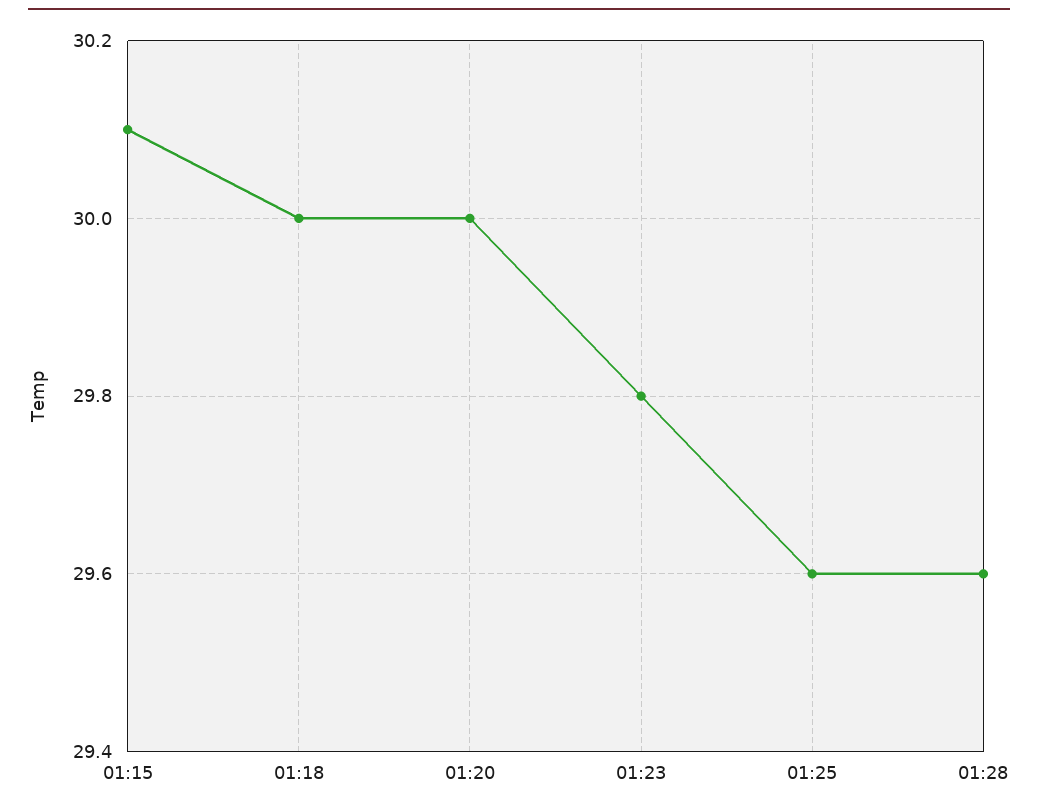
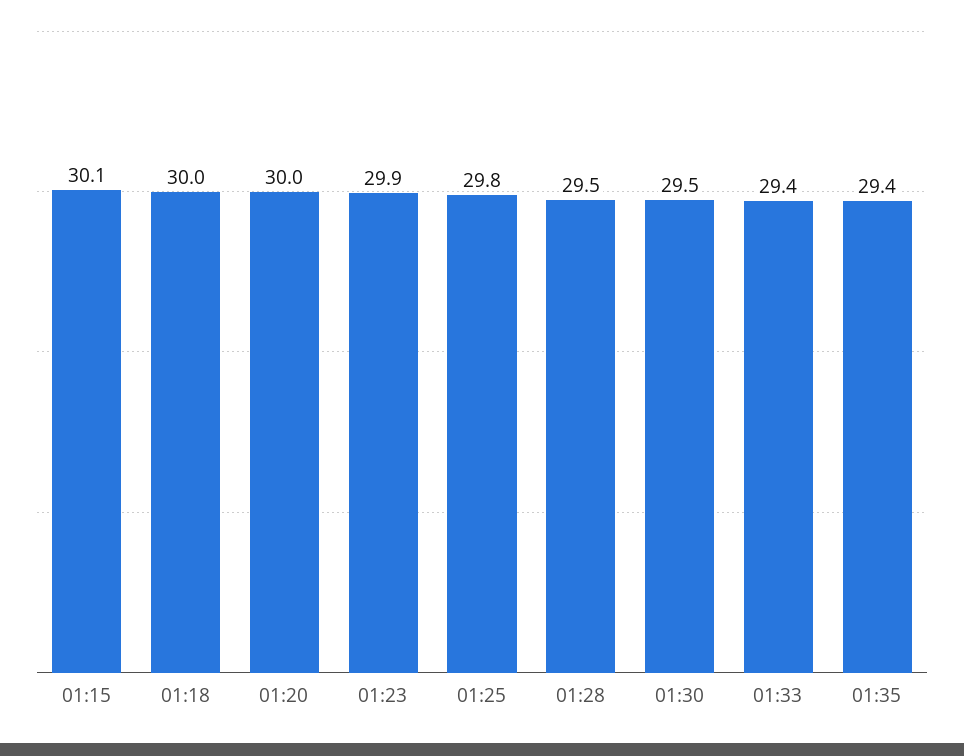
01:23: 29.8 -> 29.9
01:25: 29.6 -> 29.8
01:28: 29.6 -> 29.5
01:30: none -> 29.5
01:33: none -> 29.4
01:35: none -> 29.4

